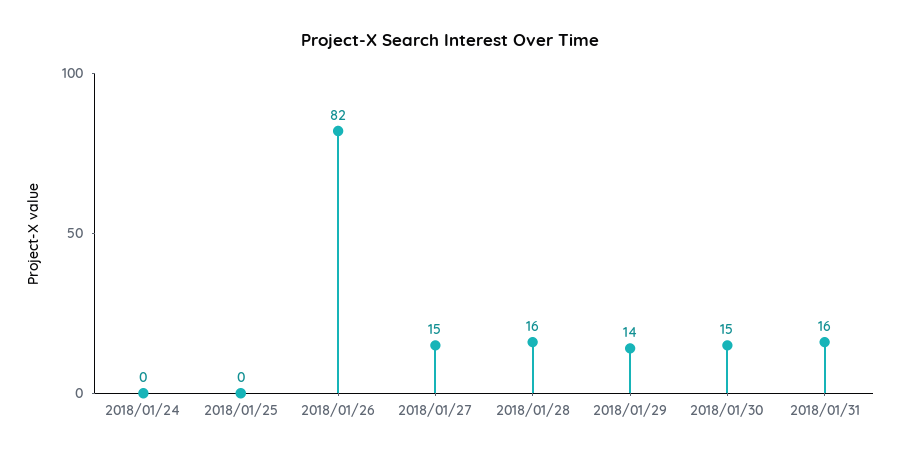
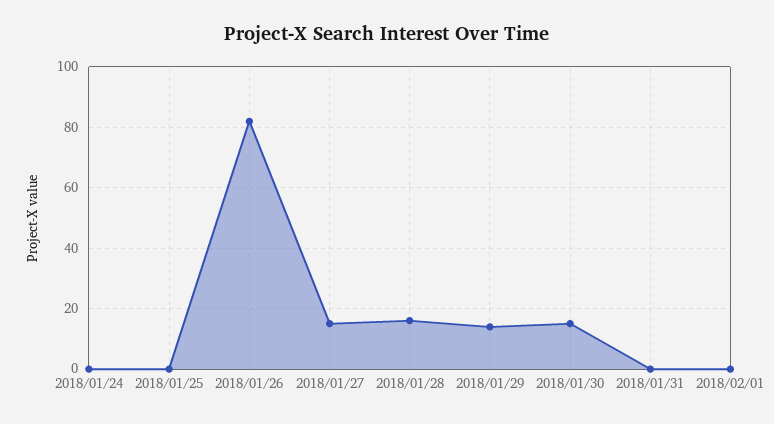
2018/01/31: 16 -> 0
2018/02/01: none -> 0

